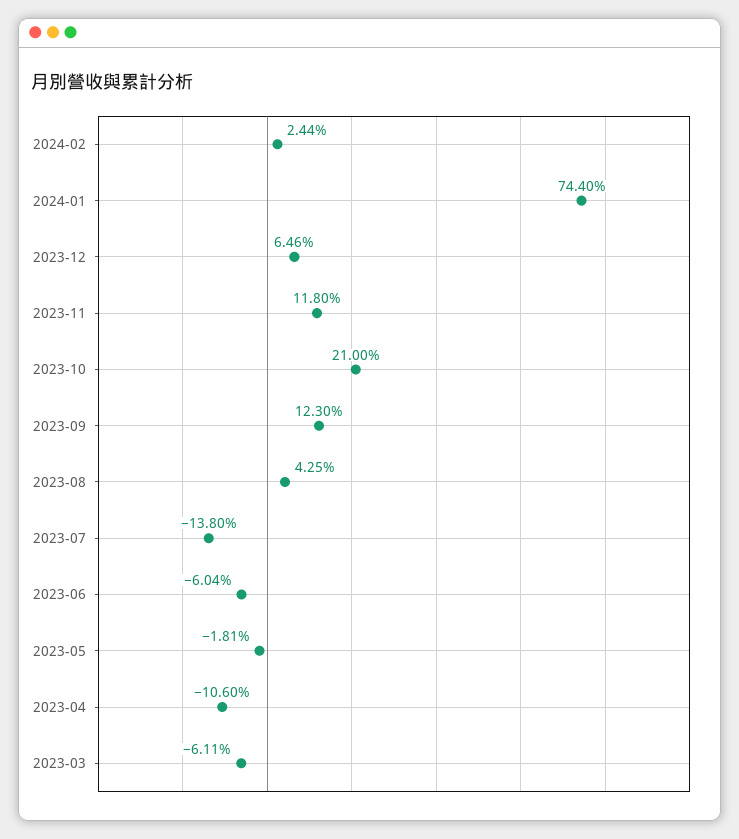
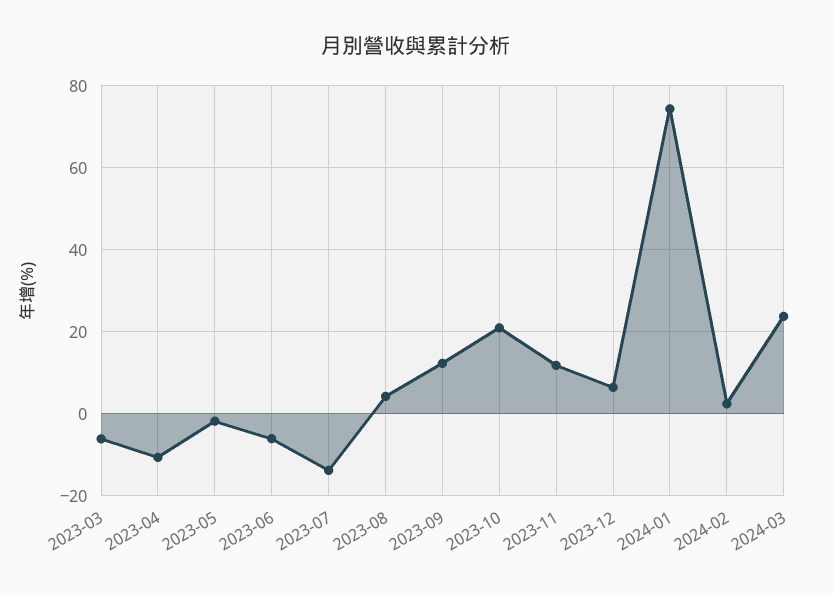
2024-03: none -> 24

